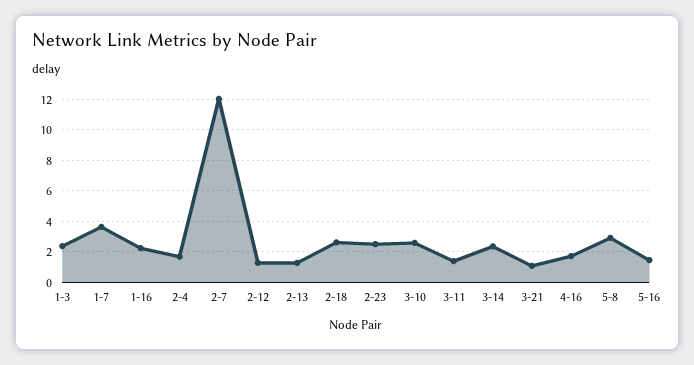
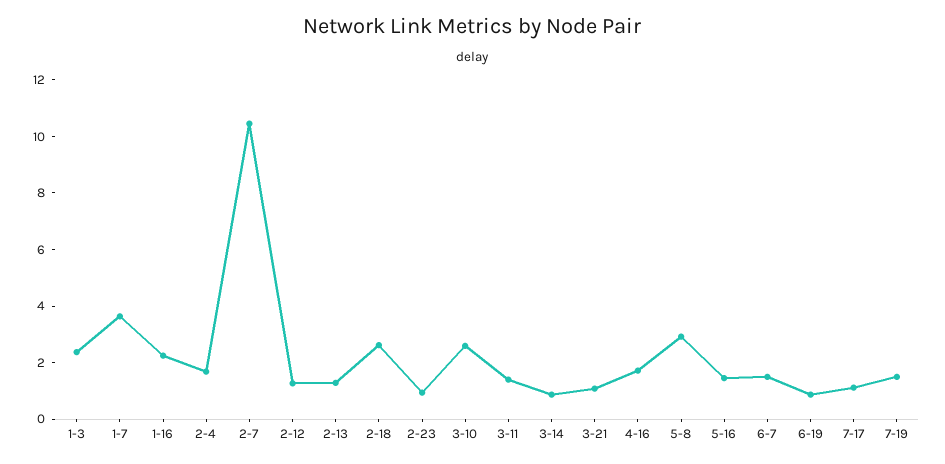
2-7: 12 -> 10.5
2-23: 2.5 -> 1
3-14: 2.5 -> 1
6-7: none -> 1.5
6-19: none -> 1
7-17: none -> 1
7-19: none -> 1.5

